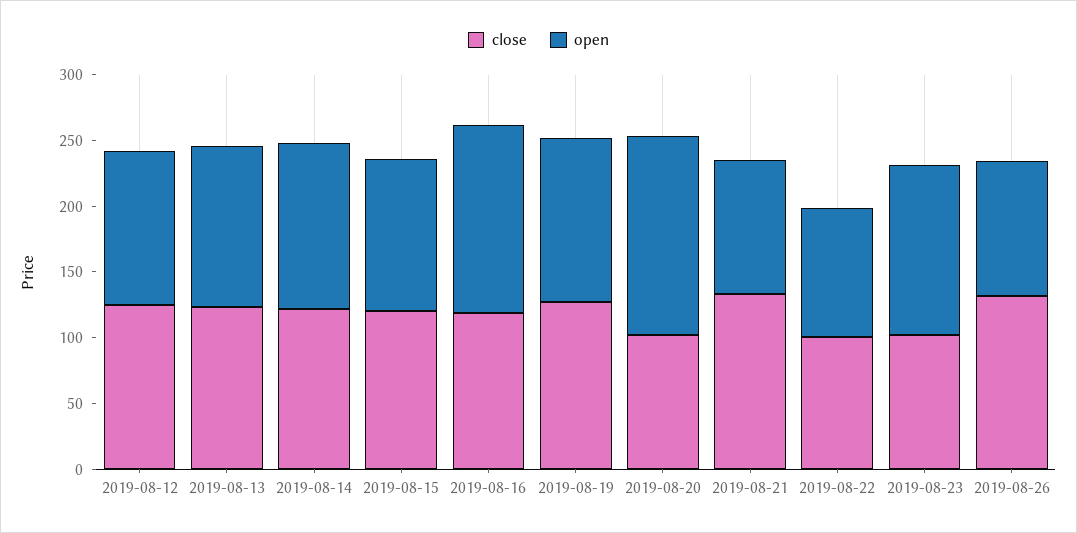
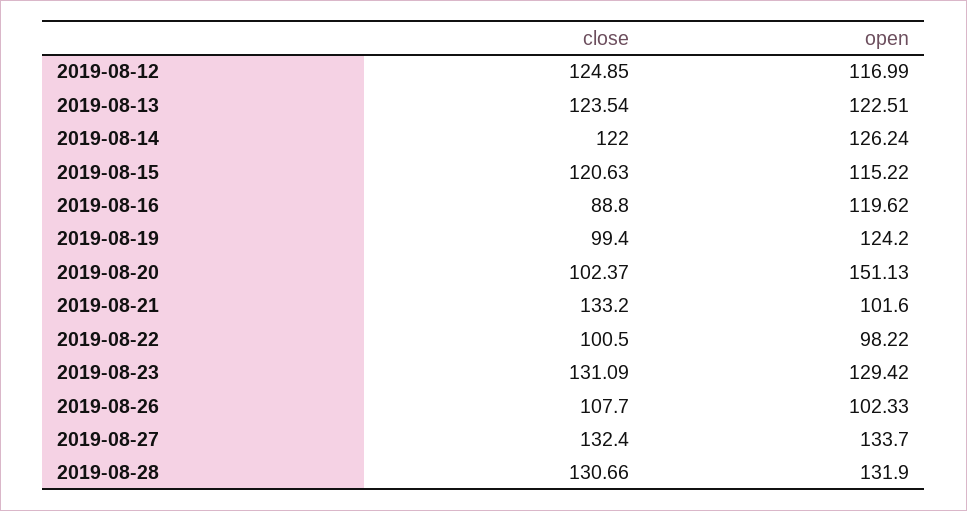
close, 2019-08-16: 120 -> 88.8
open, 2019-08-16: 140 -> 119.62
close, 2019-08-19: 130 -> 99.4
close, 2019-08-23: 100 -> 131.09
close, 2019-08-26: 130 -> 107.7
close, 2019-08-27: none -> 132.4
open, 2019-08-27: none -> 133.7
close, 2019-08-28: none -> 130.66
open, 2019-08-28: none -> 131.9

